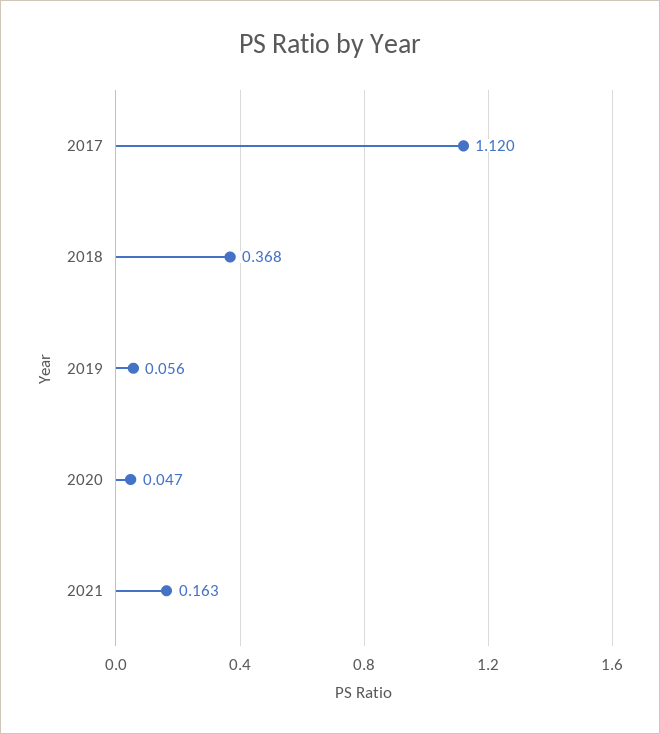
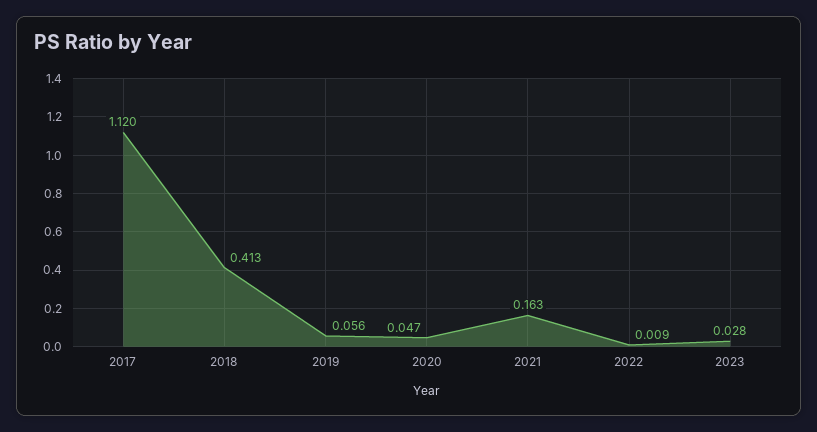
2018: 0.368 -> 0.413
2022: none -> 0.009
2023: none -> 0.028

